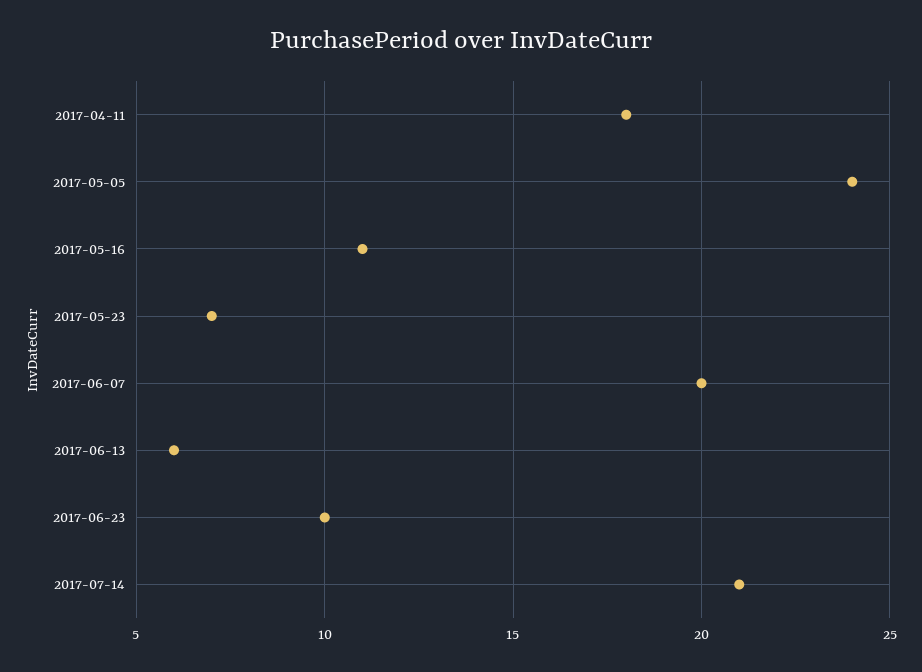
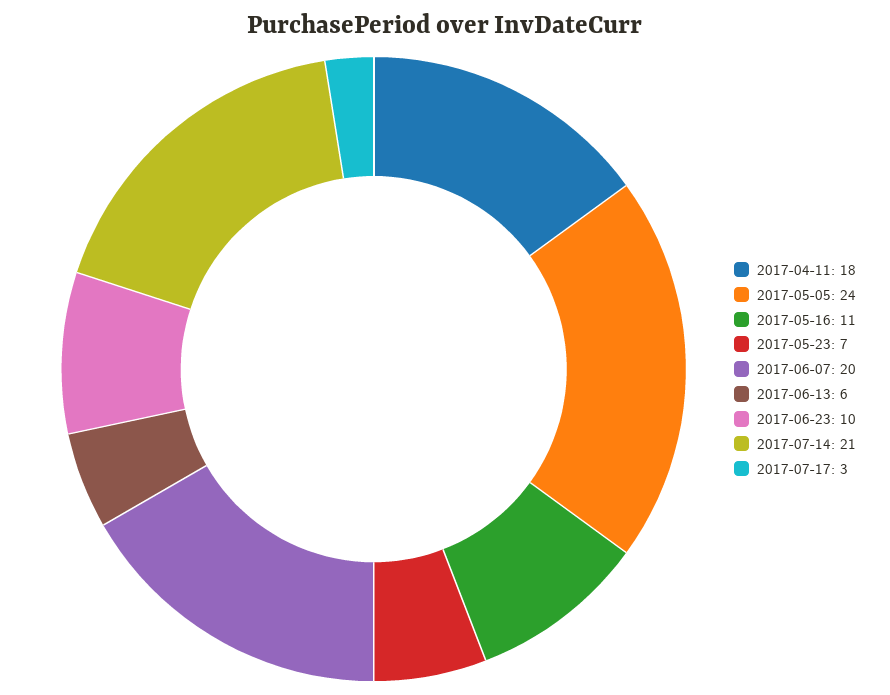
2017-07-17: none -> 3

